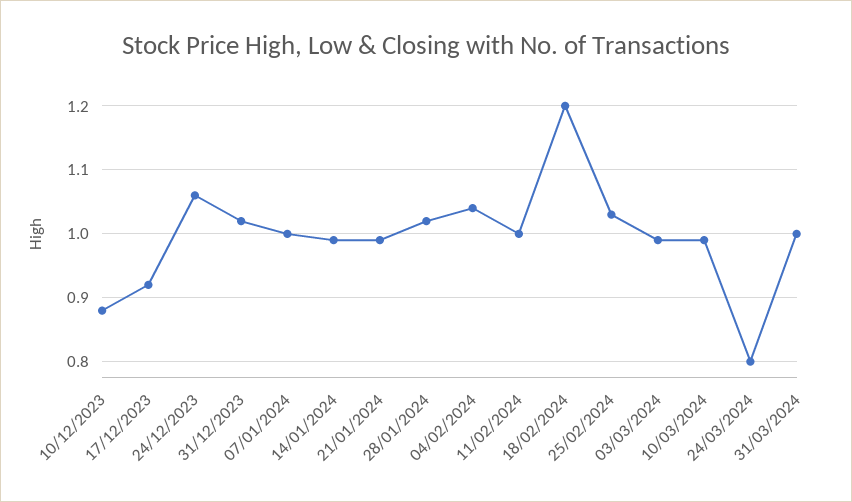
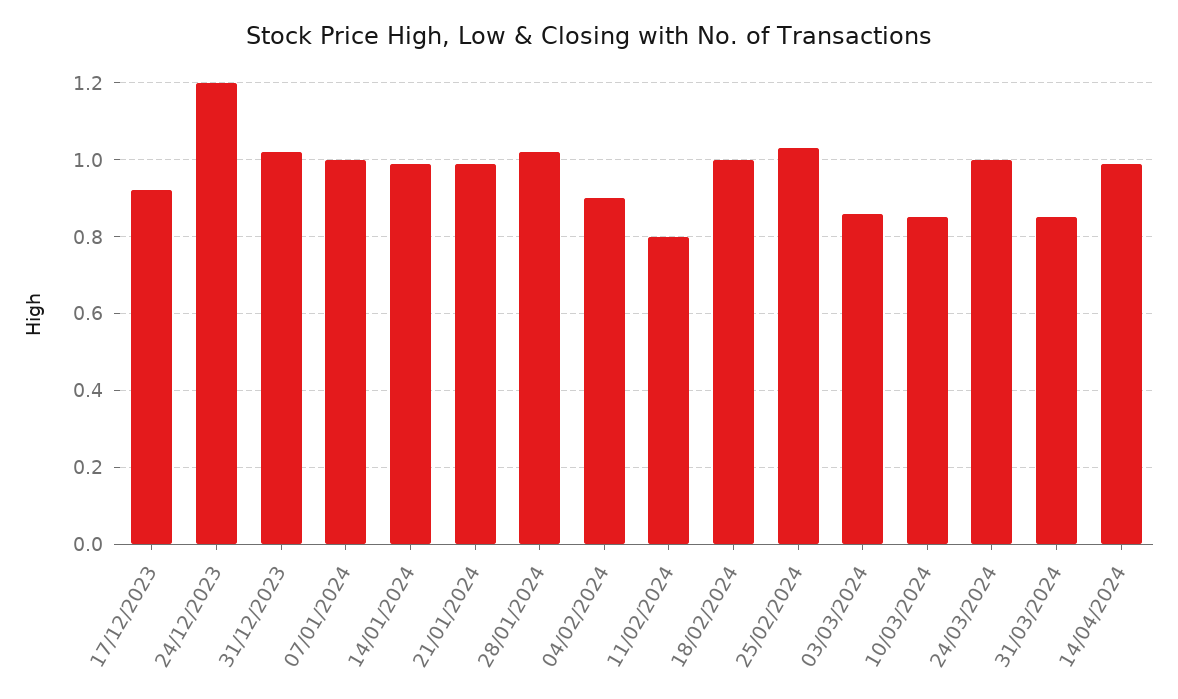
10/12/2023: 0.88 -> none
24/12/2023: 1.06 -> 1.2
04/02/2024: 1.04 -> 0.9
11/02/2024: 1 -> 0.8
18/02/2024: 1.2 -> 1
03/03/2024: 0.99 -> 0.85
10/03/2024: 0.99 -> 0.85
24/03/2024: 0.8 -> 1
31/03/2024: 1 -> 0.85
14/04/2024: none -> 1

